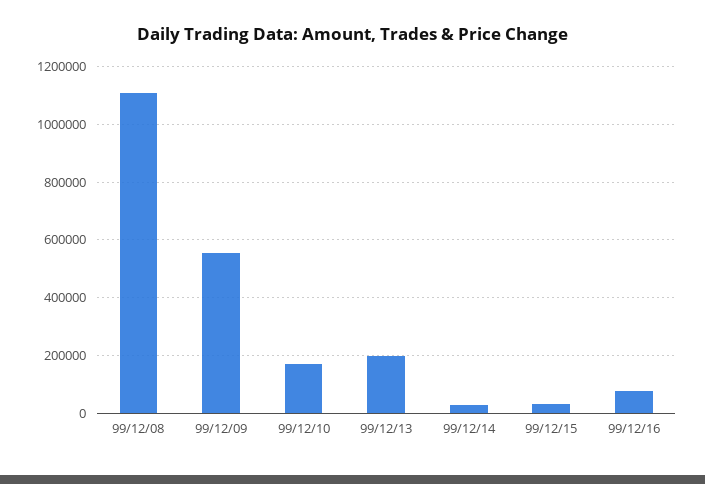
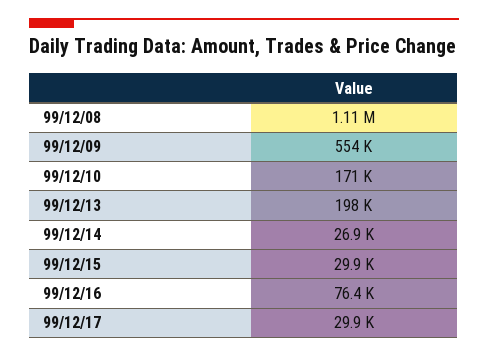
99/12/17: none -> 29900

